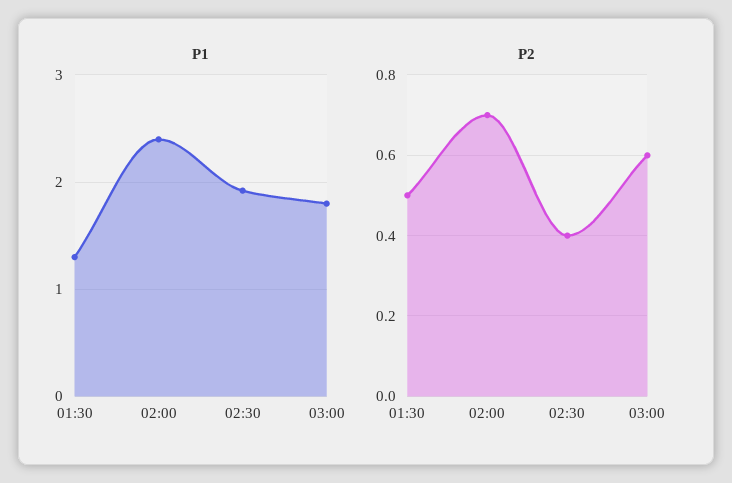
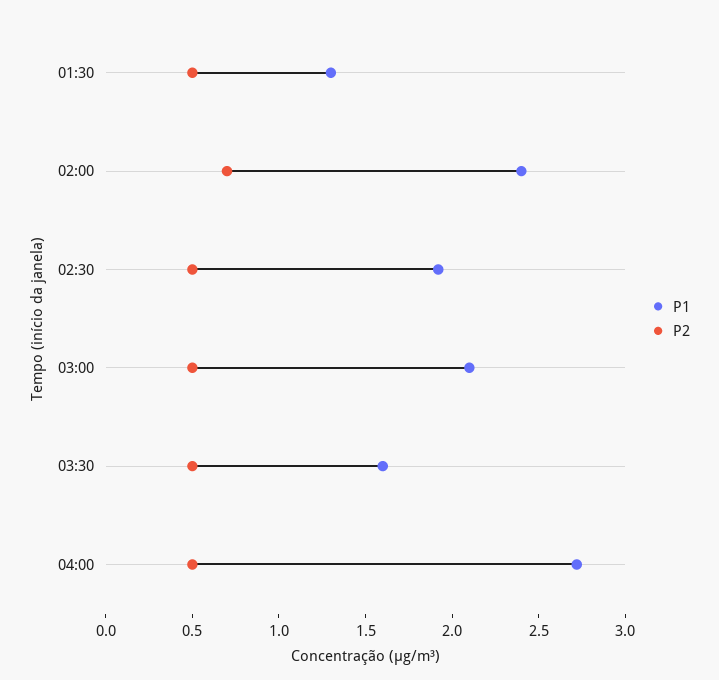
P1, 03:00: 1.8 -> 2.1
P2, 02:30: 0.4 -> 0.5
P2, 03:00: 0.6 -> 0.5
P1, 03:30: none -> 1.6
P2, 03:30: none -> 0.5
P1, 04:00: none -> 2.7
P2, 04:00: none -> 0.5

